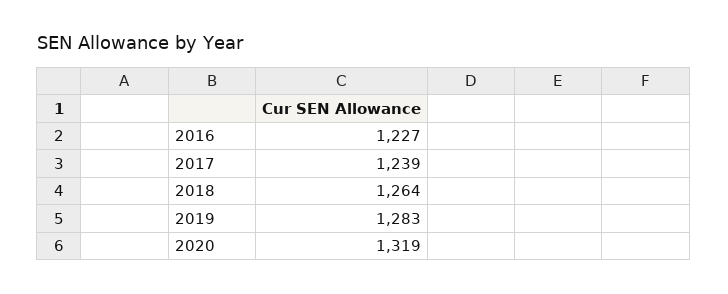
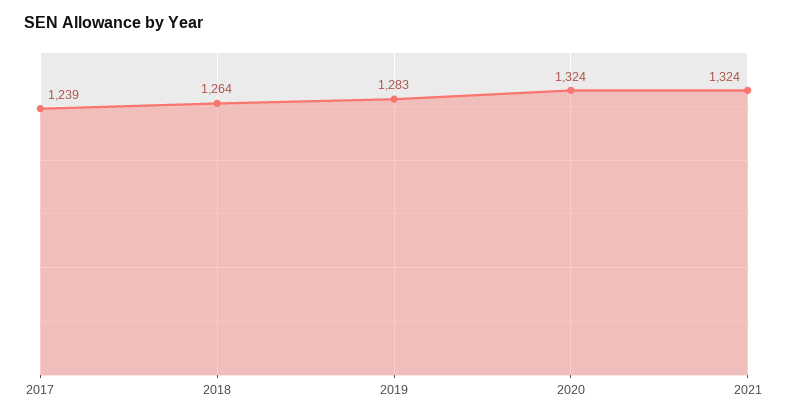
2016: 1227 -> none
2020: 1319 -> 1324
2021: none -> 1324

